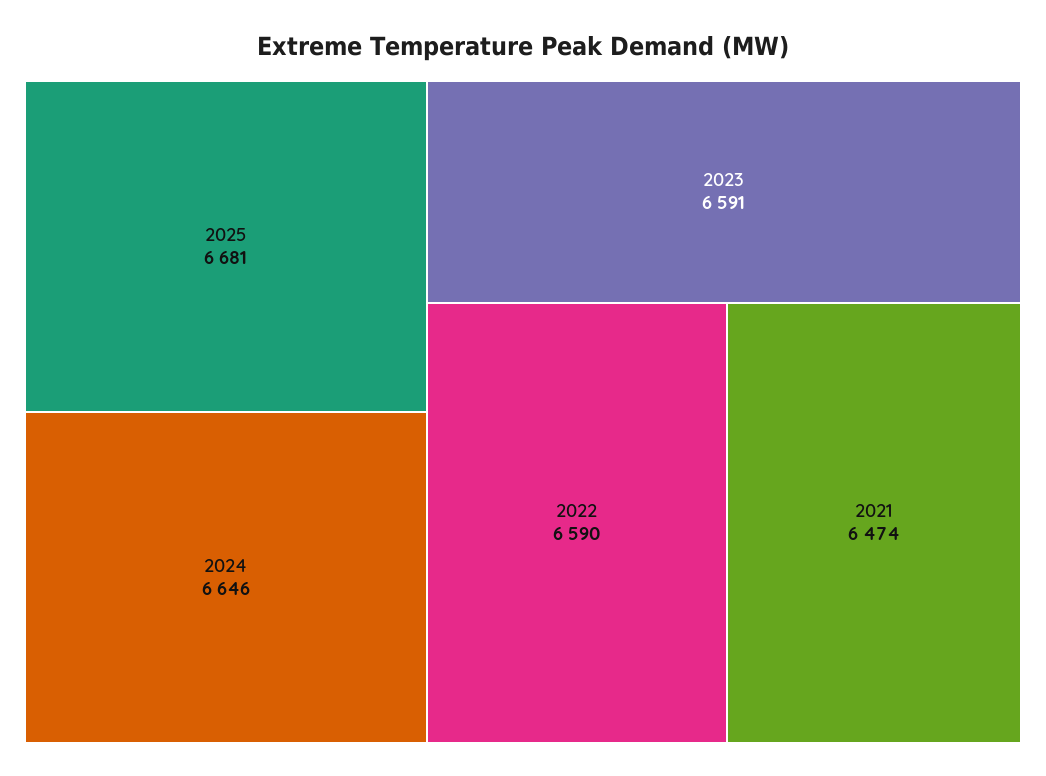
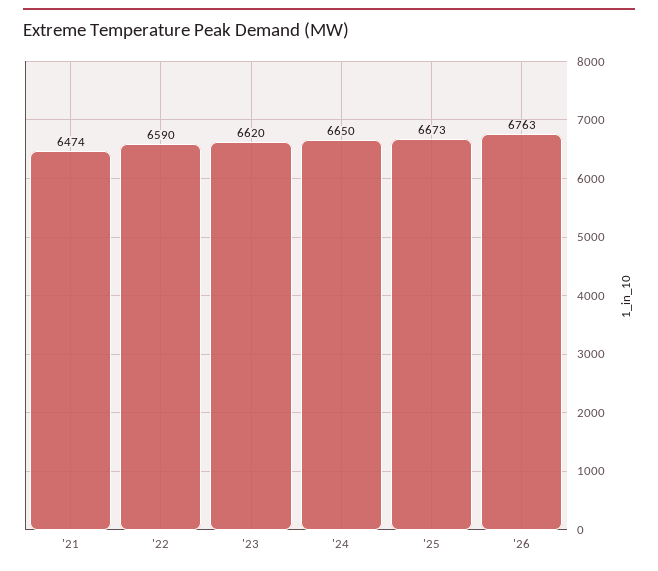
2025: 6681 -> 6673
2024: 6646 -> 6650
2023: 6591 -> 6620
'26: none -> 6763

